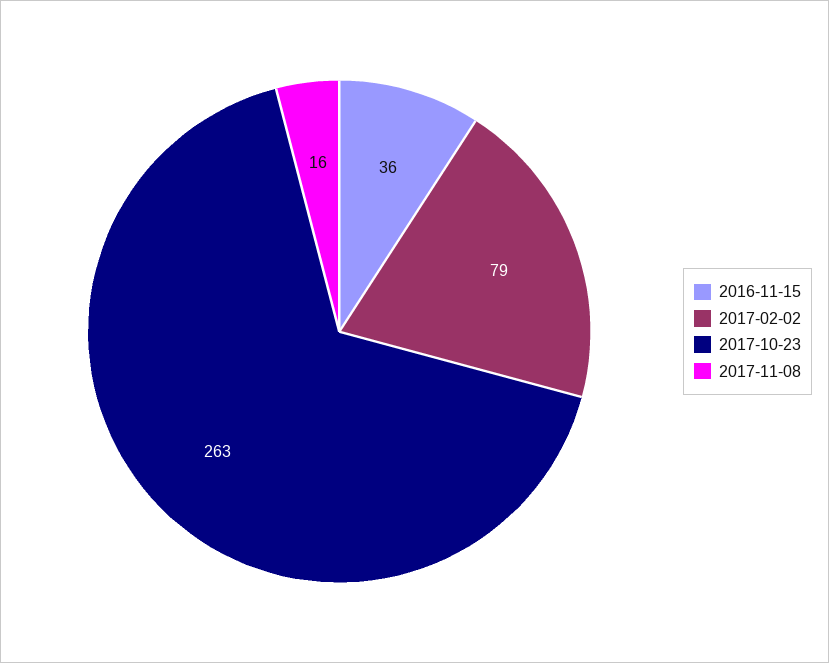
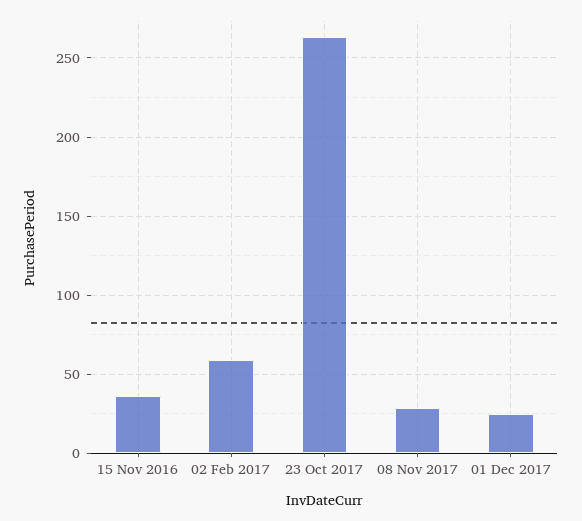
2017-02-02: 79 -> 60
2017-11-08: 16 -> 30
01 Dec 2017: none -> 25

